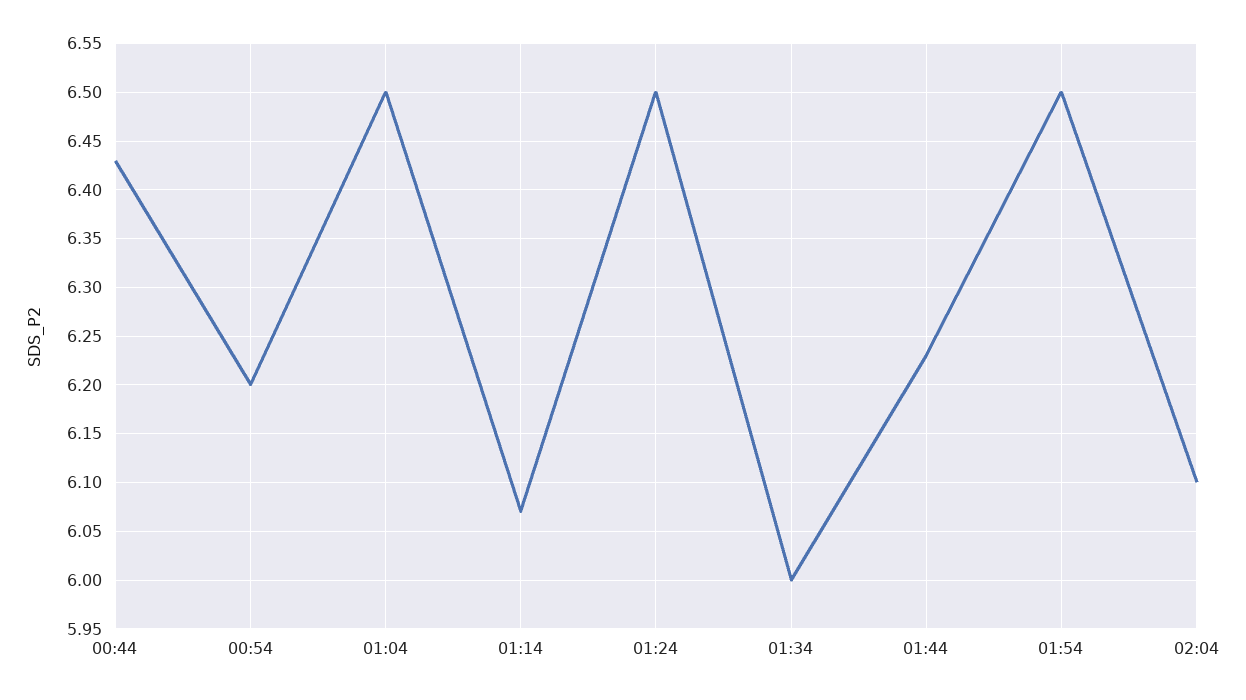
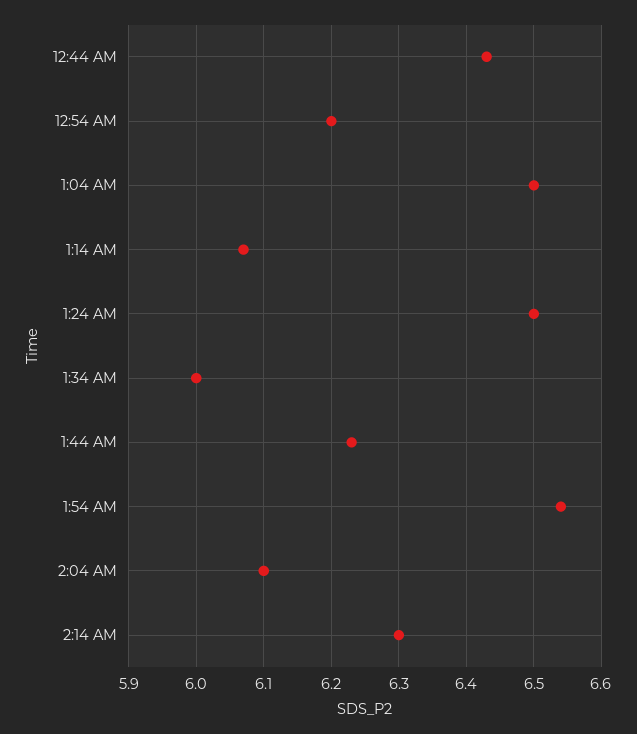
01:54: 6.5 -> 6.54
2:14 AM: none -> 6.3

